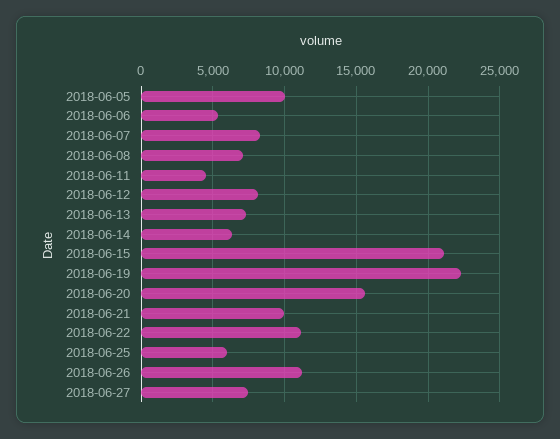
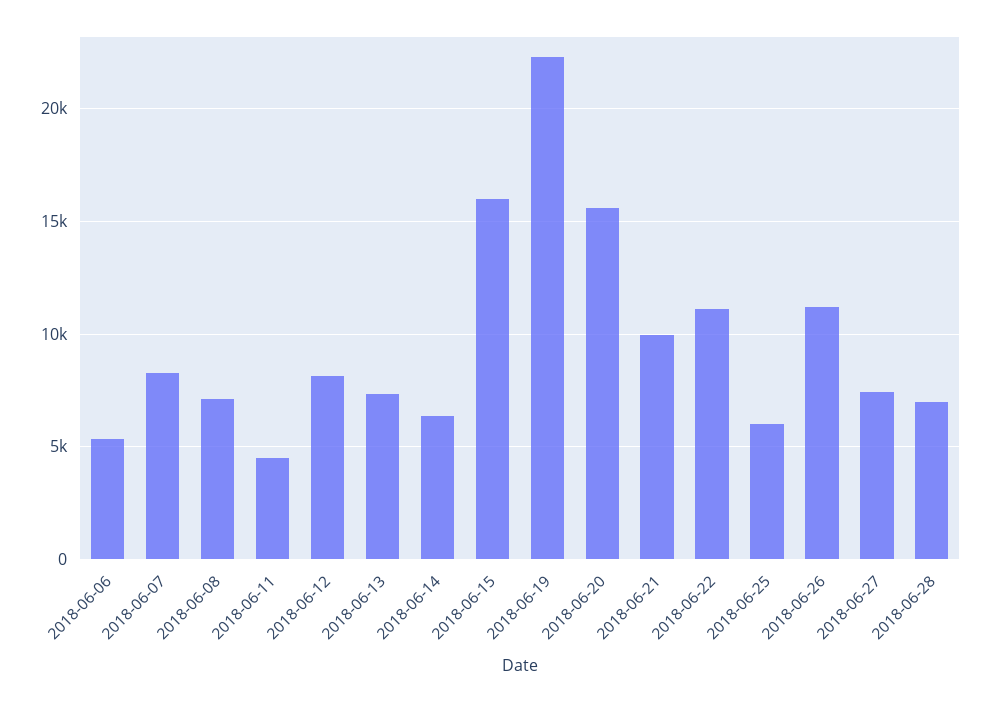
2018-06-05: 10000 -> none
2018-06-15: 21000 -> 16000
2018-06-28: none -> 7000

